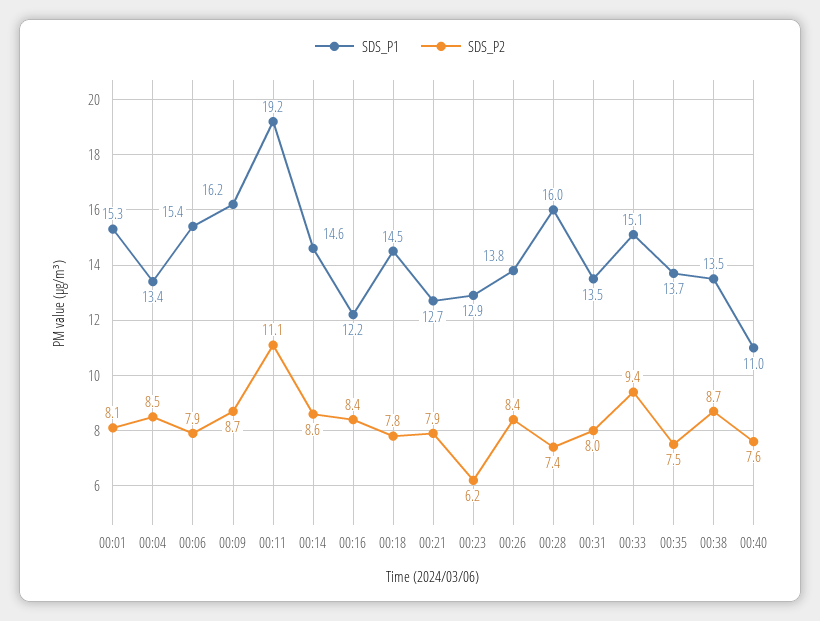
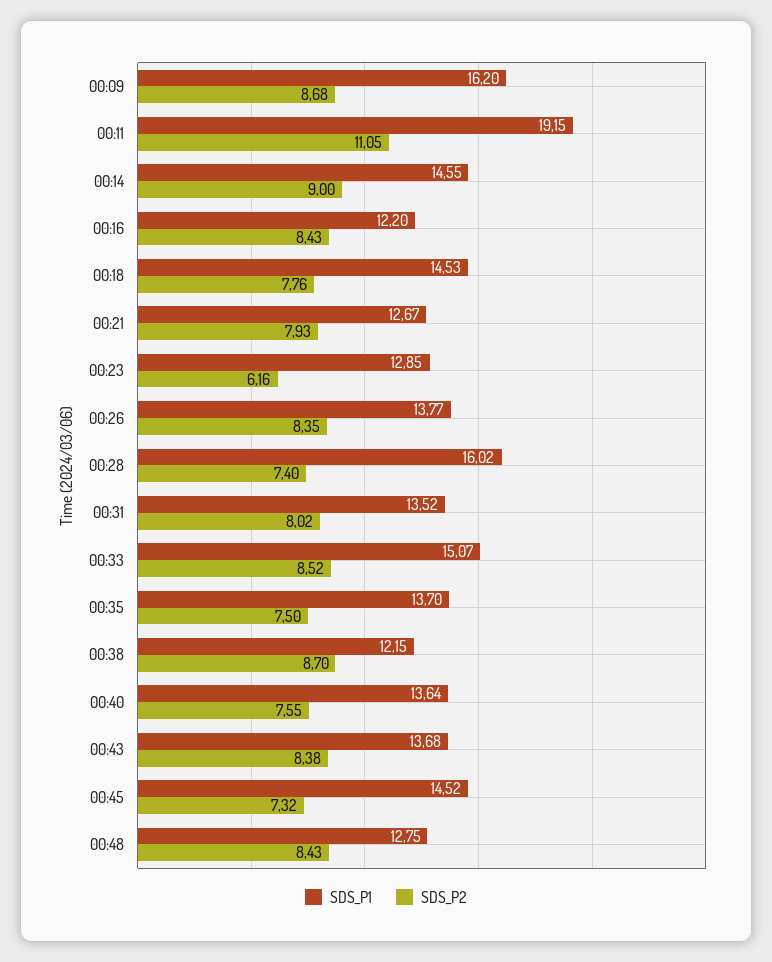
SDS_P1, 00:01: 15.3 -> none
SDS_P2, 00:01: 8.1 -> none
SDS_P1, 00:04: 13.4 -> none
SDS_P2, 00:04: 8.5 -> none
SDS_P1, 00:06: 15.4 -> none
SDS_P2, 00:06: 7.9 -> none
SDS_P2, 00:14: 8.6 -> 9
SDS_P2, 00:33: 9.4 -> 8.52
SDS_P1, 00:38: 13.5 -> 12.15
SDS_P1, 00:40: 11 -> 13.64
SDS_P1, 00:43: none -> 13.68
SDS_P2, 00:43: none -> 8.38
SDS_P1, 00:45: none -> 14.52
SDS_P2, 00:45: none -> 7.32
SDS_P1, 00:48: none -> 12.75
SDS_P2, 00:48: none -> 8.43

